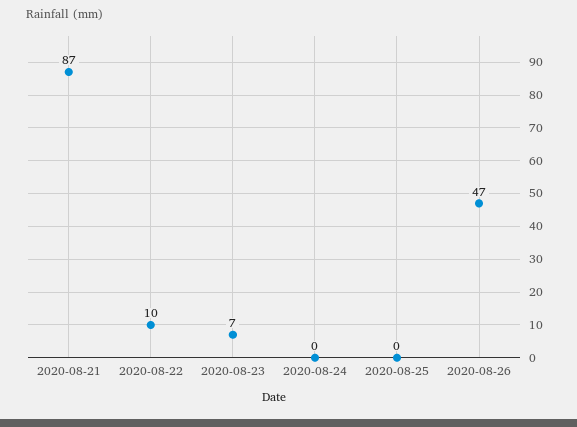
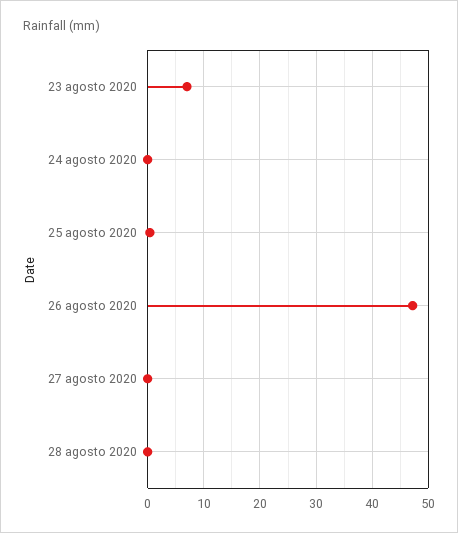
2020-08-21: 87 -> none
2020-08-22: 10 -> none
27 agosto 2020: none -> 0
28 agosto 2020: none -> 0

